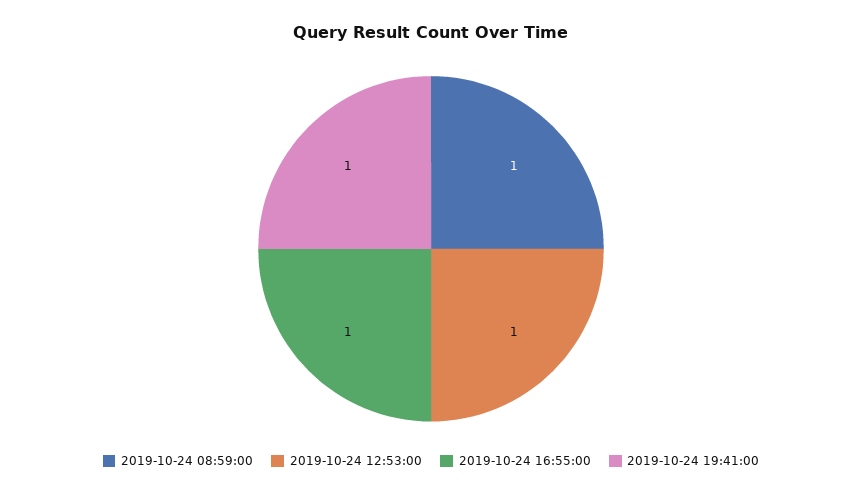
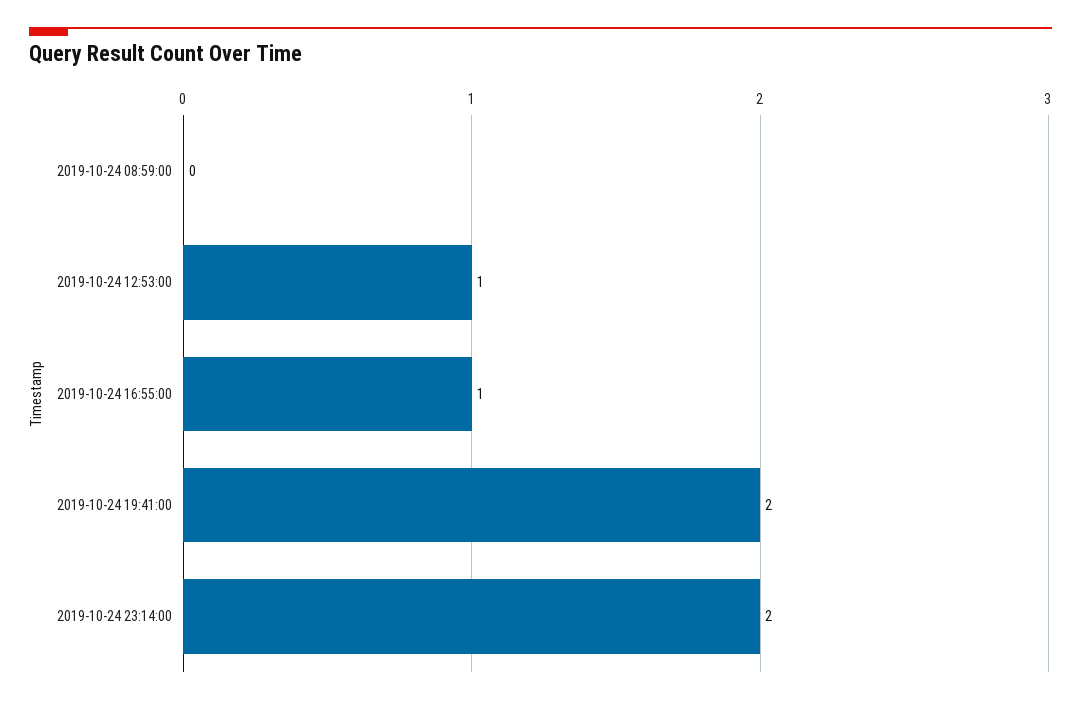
2019-10-24 08:59:00: 1 -> 0
2019-10-24 19:41:00: 1 -> 2
2019-10-24 23:14:00: none -> 2

